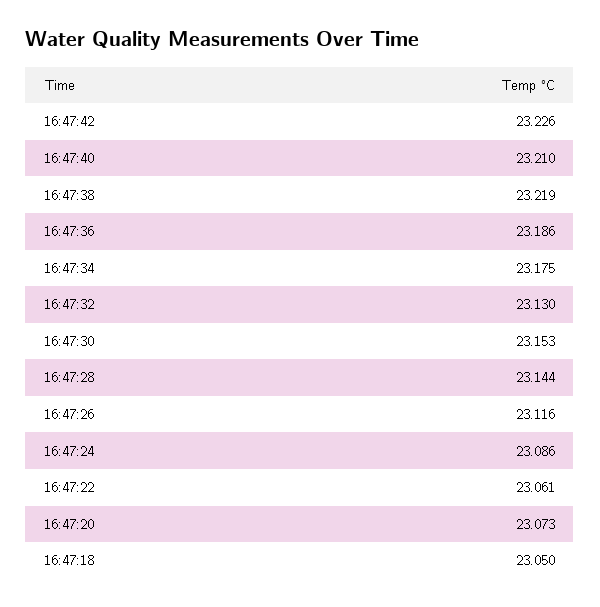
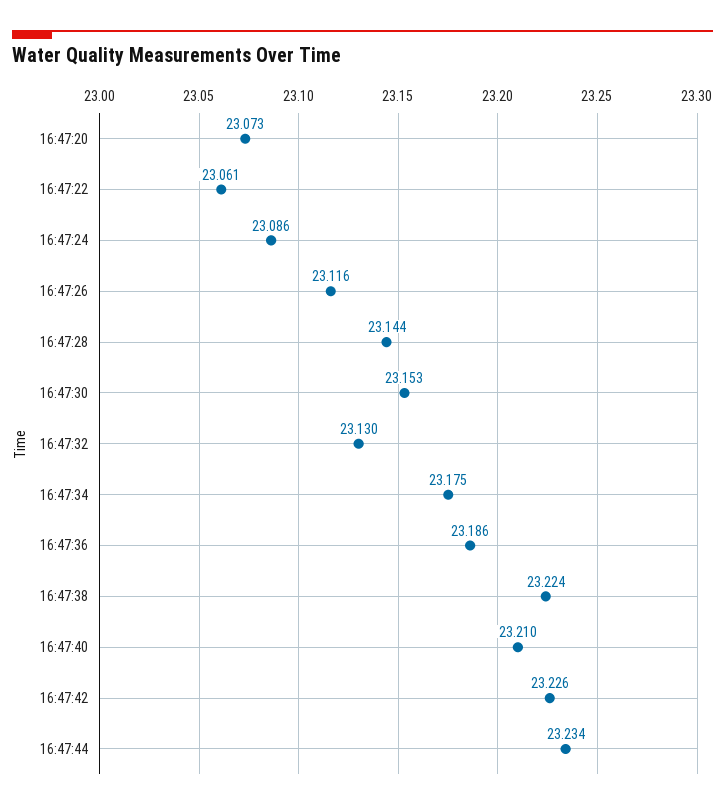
16:47:38: 23.219 -> 23.224
16:47:18: 23.05 -> none
16:47:44: none -> 23.234

